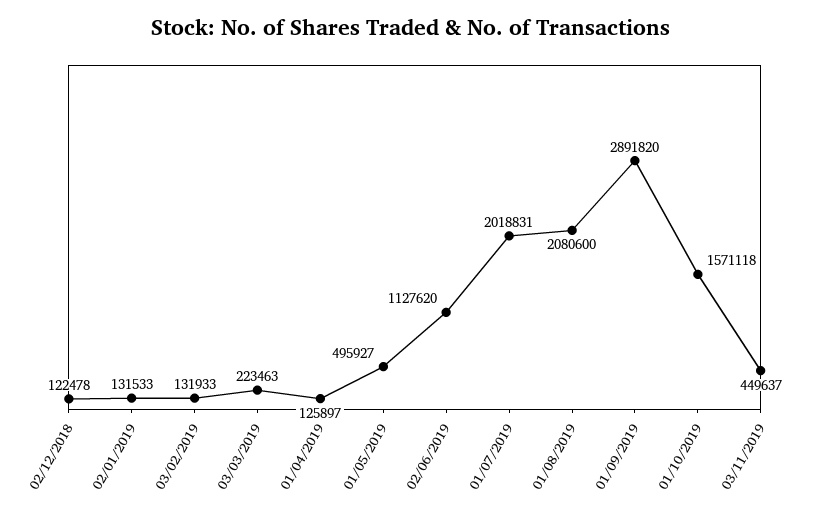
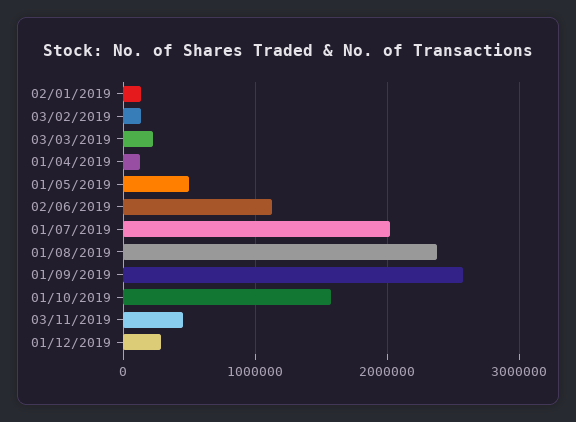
02/12/2018: 122478 -> none
01/08/2019: 2080600 -> 2400000
01/09/2019: 2891820 -> 2600000
01/12/2019: none -> 300000

